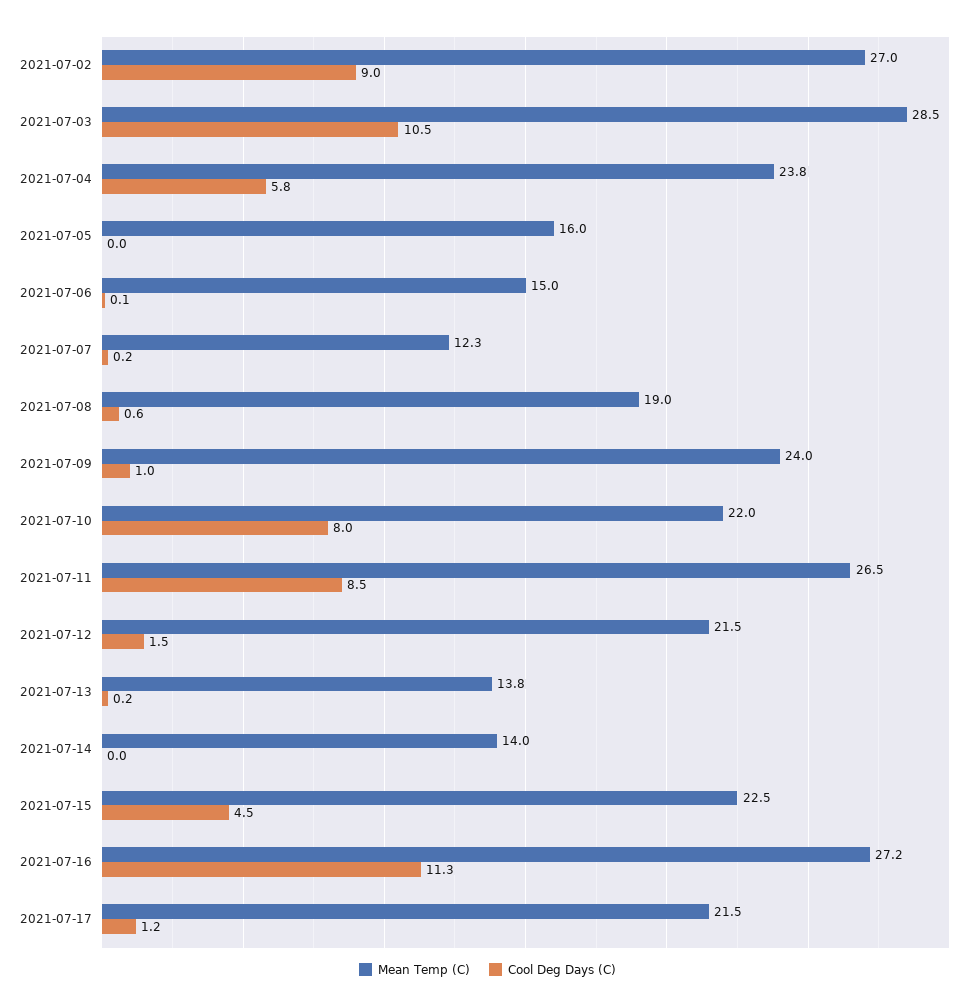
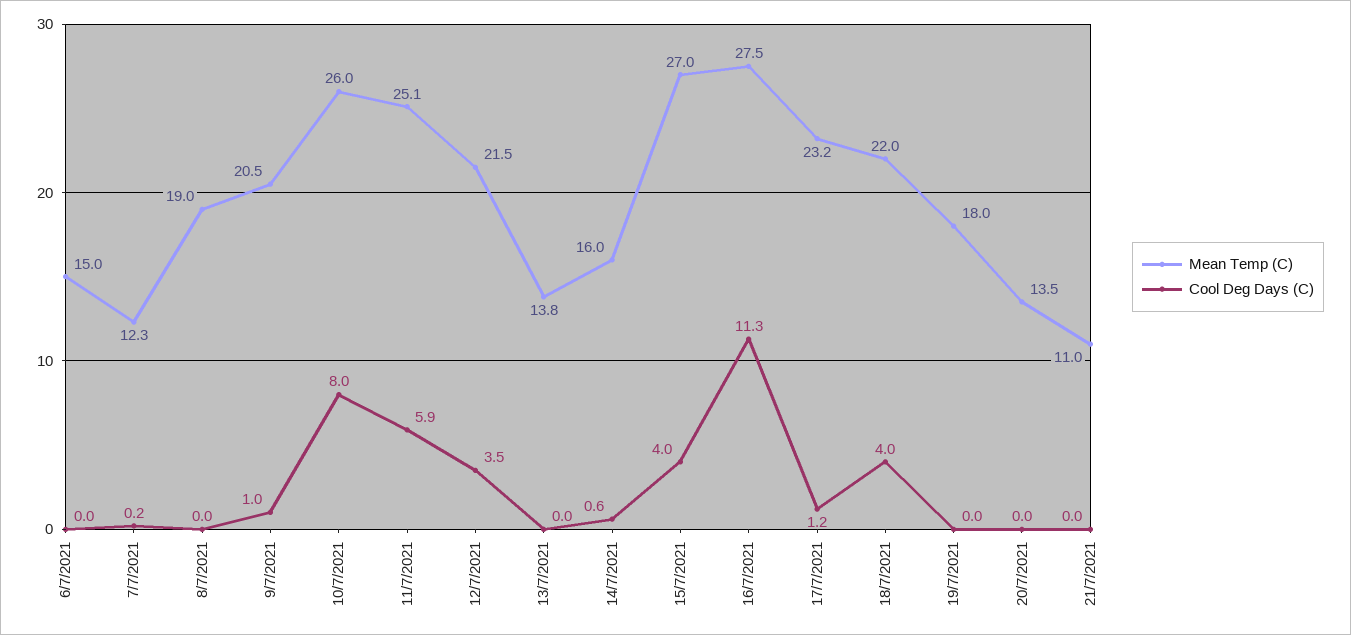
Mean Temp (C), 2021-07-02: 27 -> none
Cool Deg Days (C), 2021-07-02: 9 -> none
Mean Temp (C), 2021-07-03: 28.5 -> none
Cool Deg Days (C), 2021-07-03: 10.5 -> none
Mean Temp (C), 2021-07-04: 23.8 -> none
Cool Deg Days (C), 2021-07-04: 5.8 -> none
Mean Temp (C), 2021-07-05: 16 -> none
Cool Deg Days (C), 2021-07-05: 0 -> none
Cool Deg Days (C), 2021-07-06: 0.1 -> 0
Cool Deg Days (C), 2021-07-08: 0.6 -> 0
Mean Temp (C), 2021-07-09: 24 -> 20.5
Mean Temp (C), 2021-07-10: 22 -> 26
Mean Temp (C), 2021-07-11: 26.5 -> 25.1
Cool Deg Days (C), 2021-07-11: 8.5 -> 5.9
Cool Deg Days (C), 2021-07-12: 1.5 -> 3.5
Cool Deg Days (C), 2021-07-13: 0.2 -> 0
Mean Temp (C), 2021-07-14: 14 -> 16
Cool Deg Days (C), 2021-07-14: 0 -> 0.6
Mean Temp (C), 2021-07-15: 22.5 -> 27
Cool Deg Days (C), 2021-07-15: 4.5 -> 4
Mean Temp (C), 2021-07-16: 27.2 -> 27.5
Mean Temp (C), 2021-07-17: 21.5 -> 23.2
Mean Temp (C), 18/7/2021: none -> 22
Cool Deg Days (C), 18/7/2021: none -> 4
Mean Temp (C), 19/7/2021: none -> 18
Cool Deg Days (C), 19/7/2021: none -> 0
Mean Temp (C), 20/7/2021: none -> 13.5
Cool Deg Days (C), 20/7/2021: none -> 0
Mean Temp (C), 21/7/2021: none -> 11
Cool Deg Days (C), 21/7/2021: none -> 0

